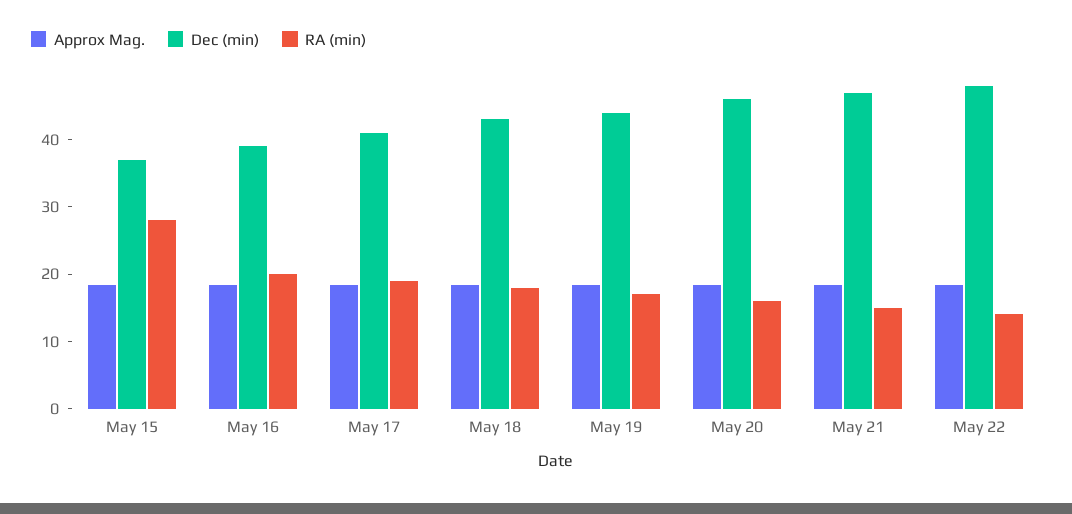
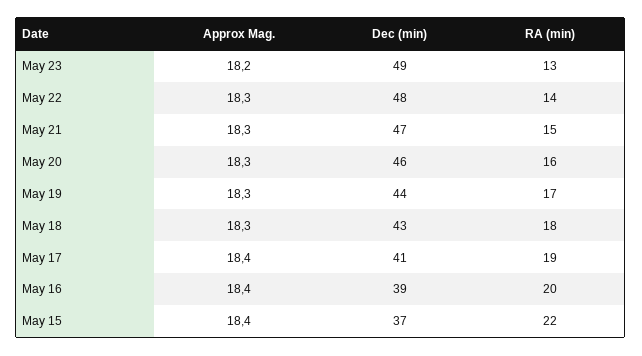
RA (min), May 15: 28 -> 22
Approx Mag., May 23: none -> 18.2
Dec (min), May 23: none -> 49
RA (min), May 23: none -> 13

